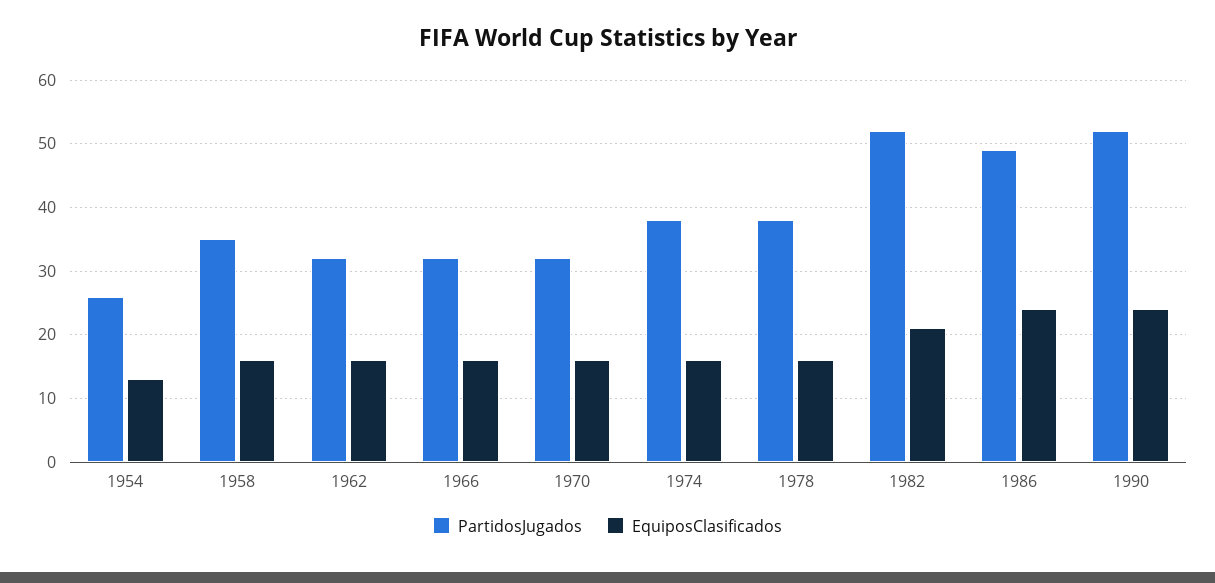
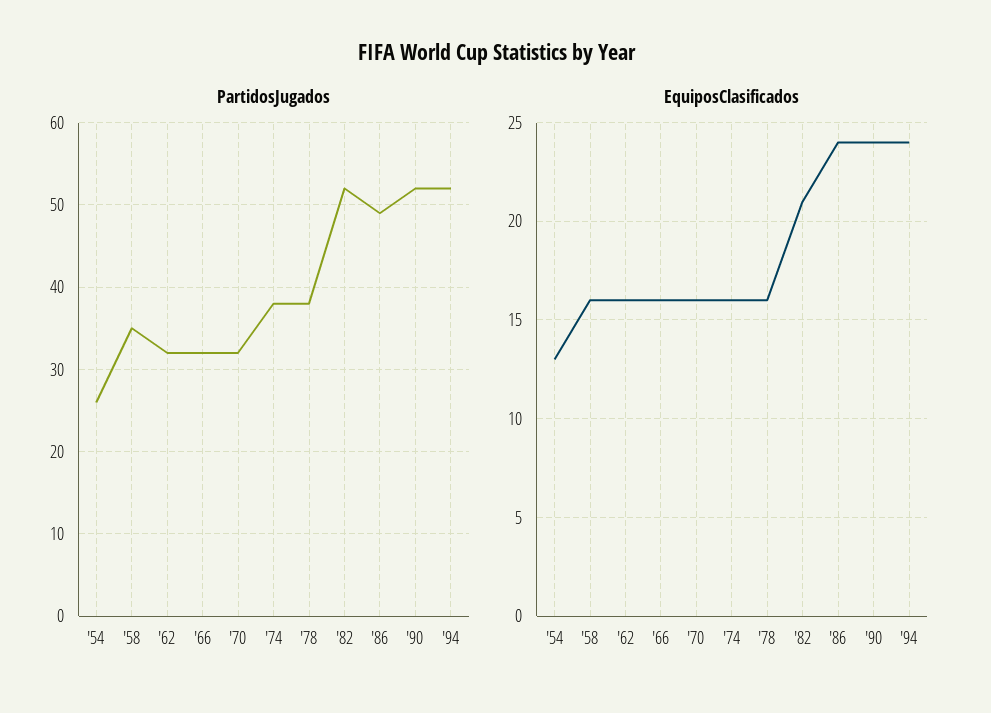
PartidosJugados, '94: none -> 52
EquiposClasificados, '94: none -> 24

